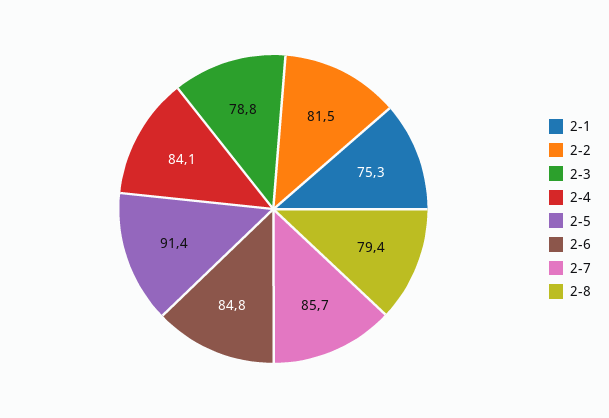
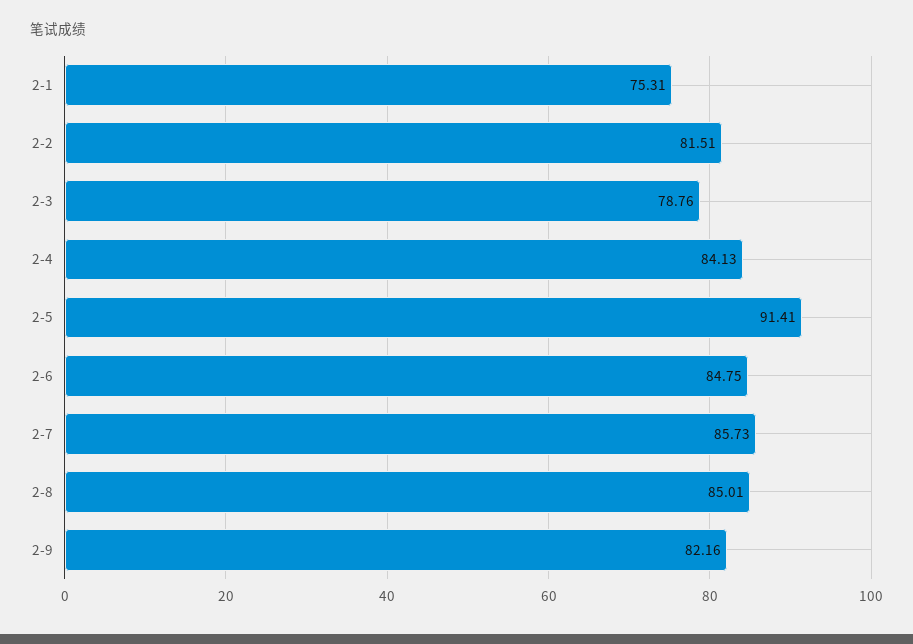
2-8: 79.4 -> 85.01
2-9: none -> 82.16

